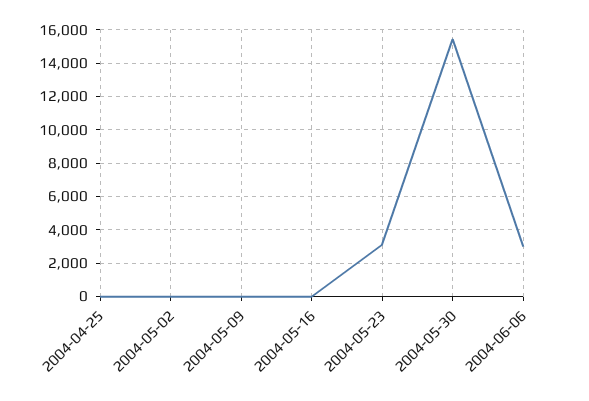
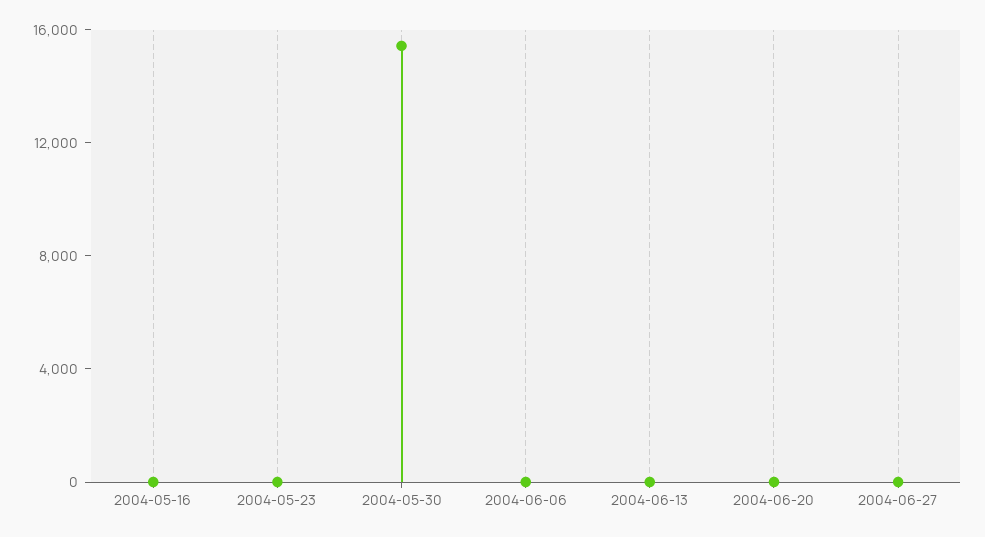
2004-04-25: 0 -> none
2004-05-02: 0 -> none
2004-05-09: 0 -> none
2004-05-23: 3000 -> 0
2004-06-06: 3000 -> 0
2004-06-13: none -> 0
2004-06-20: none -> 0
2004-06-27: none -> 0

